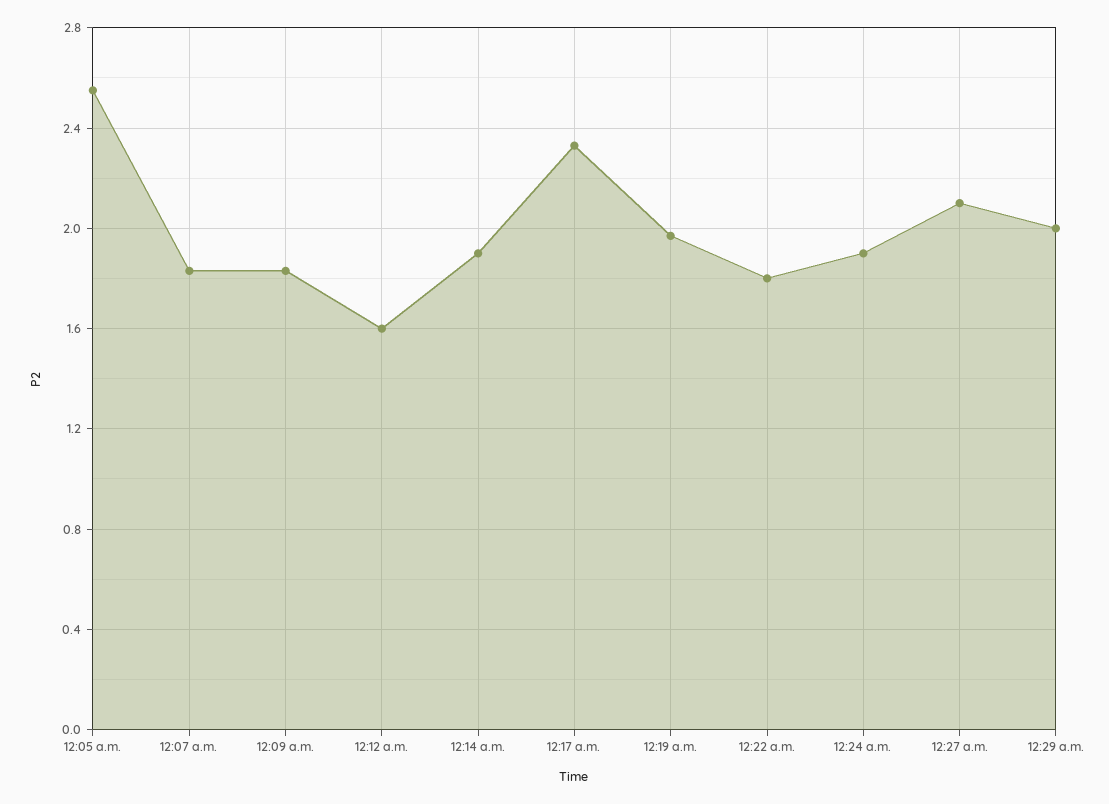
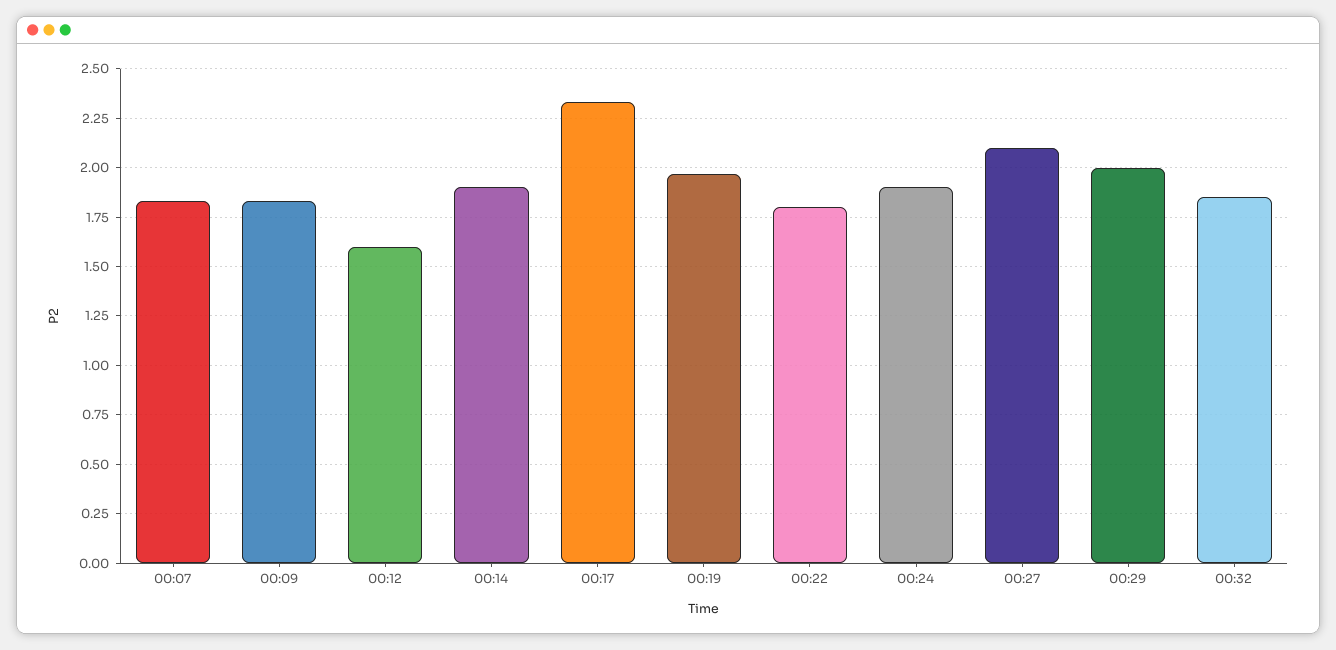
12:05 a.m.: 2.55 -> none
00:32: none -> 1.85

